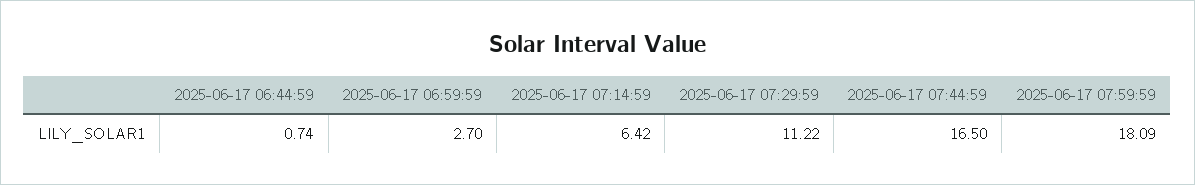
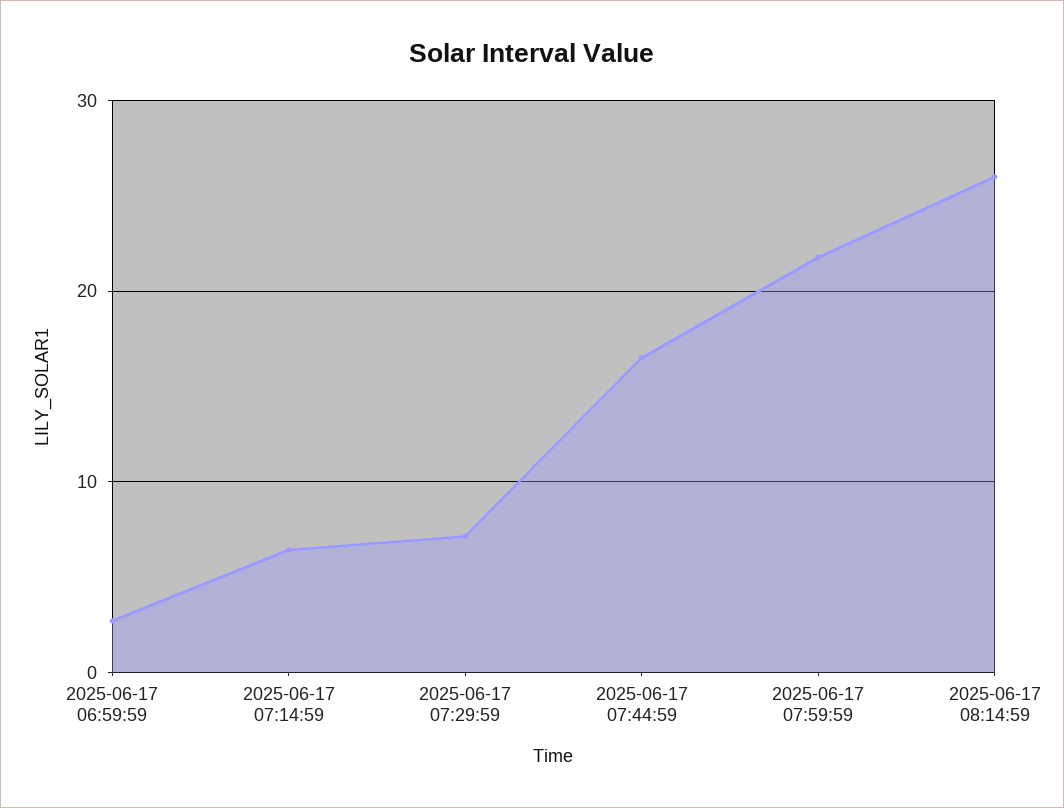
2025-06-17 06:44:59: 0.74 -> none
2025-06-17 07:29:59: 11.22 -> 7
2025-06-17 07:59:59: 18.09 -> 22
2025-06-17 08:14:59: none -> 26

